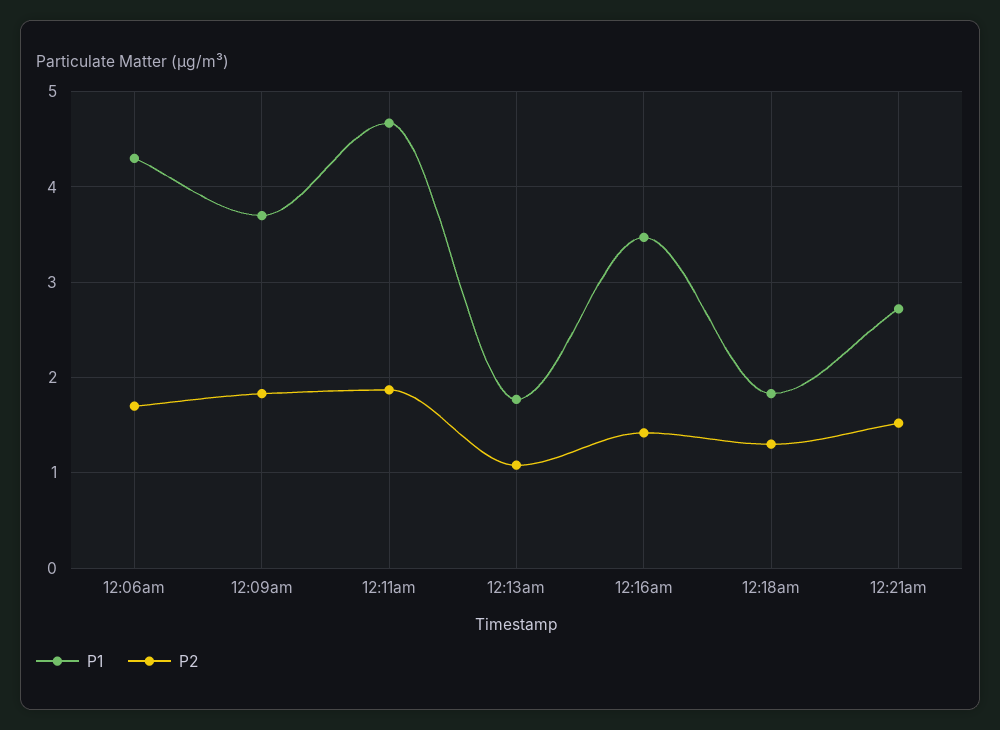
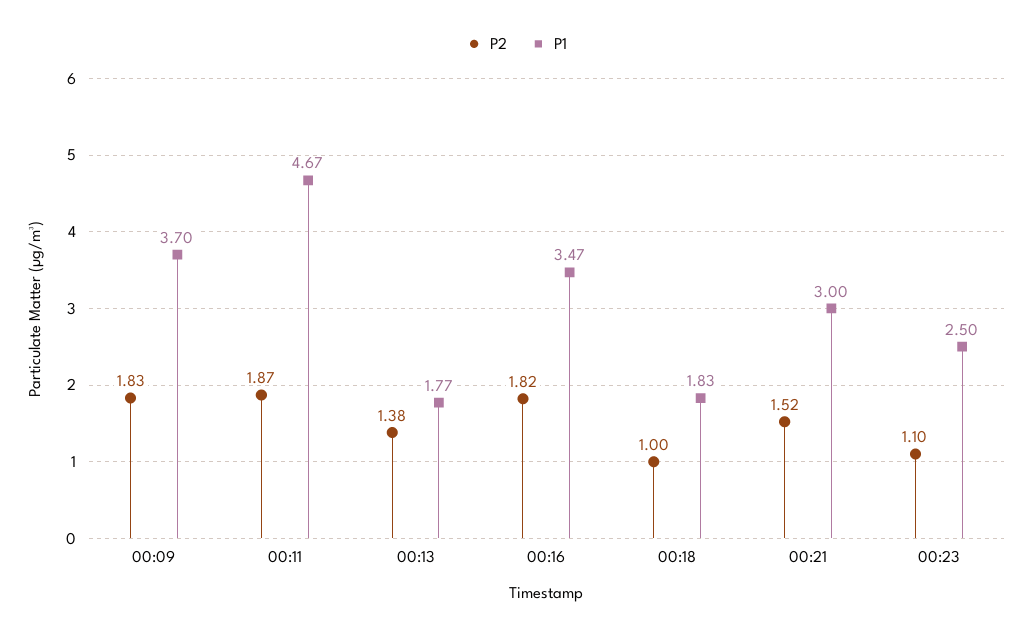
P1, 12:06am: 4.3 -> none
P2, 12:06am: 1.7 -> none
P2, 12:13am: 1.1 -> 1.38
P2, 12:16am: 1.4 -> 1.82
P2, 12:18am: 1.3 -> 1
P1, 12:21am: 2.7 -> 3
P2, 00:23: none -> 1.1
P1, 00:23: none -> 2.5

